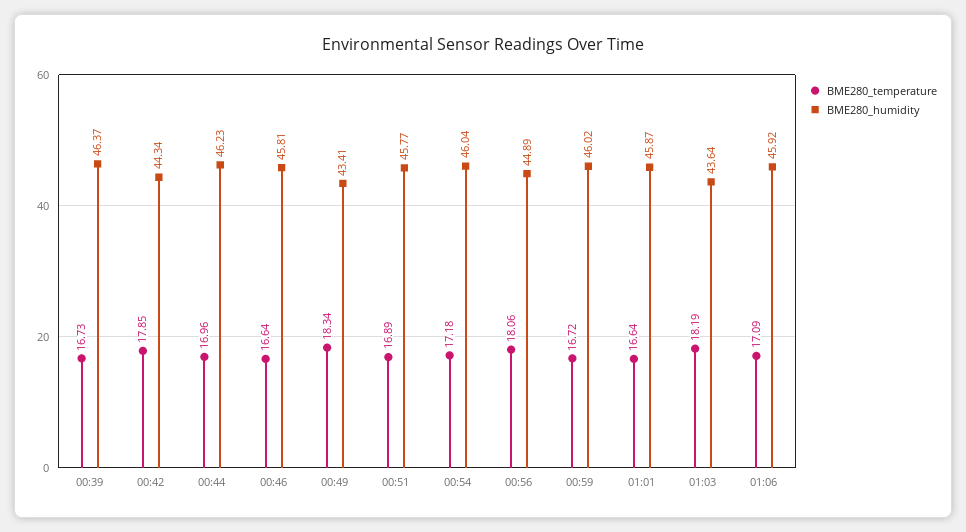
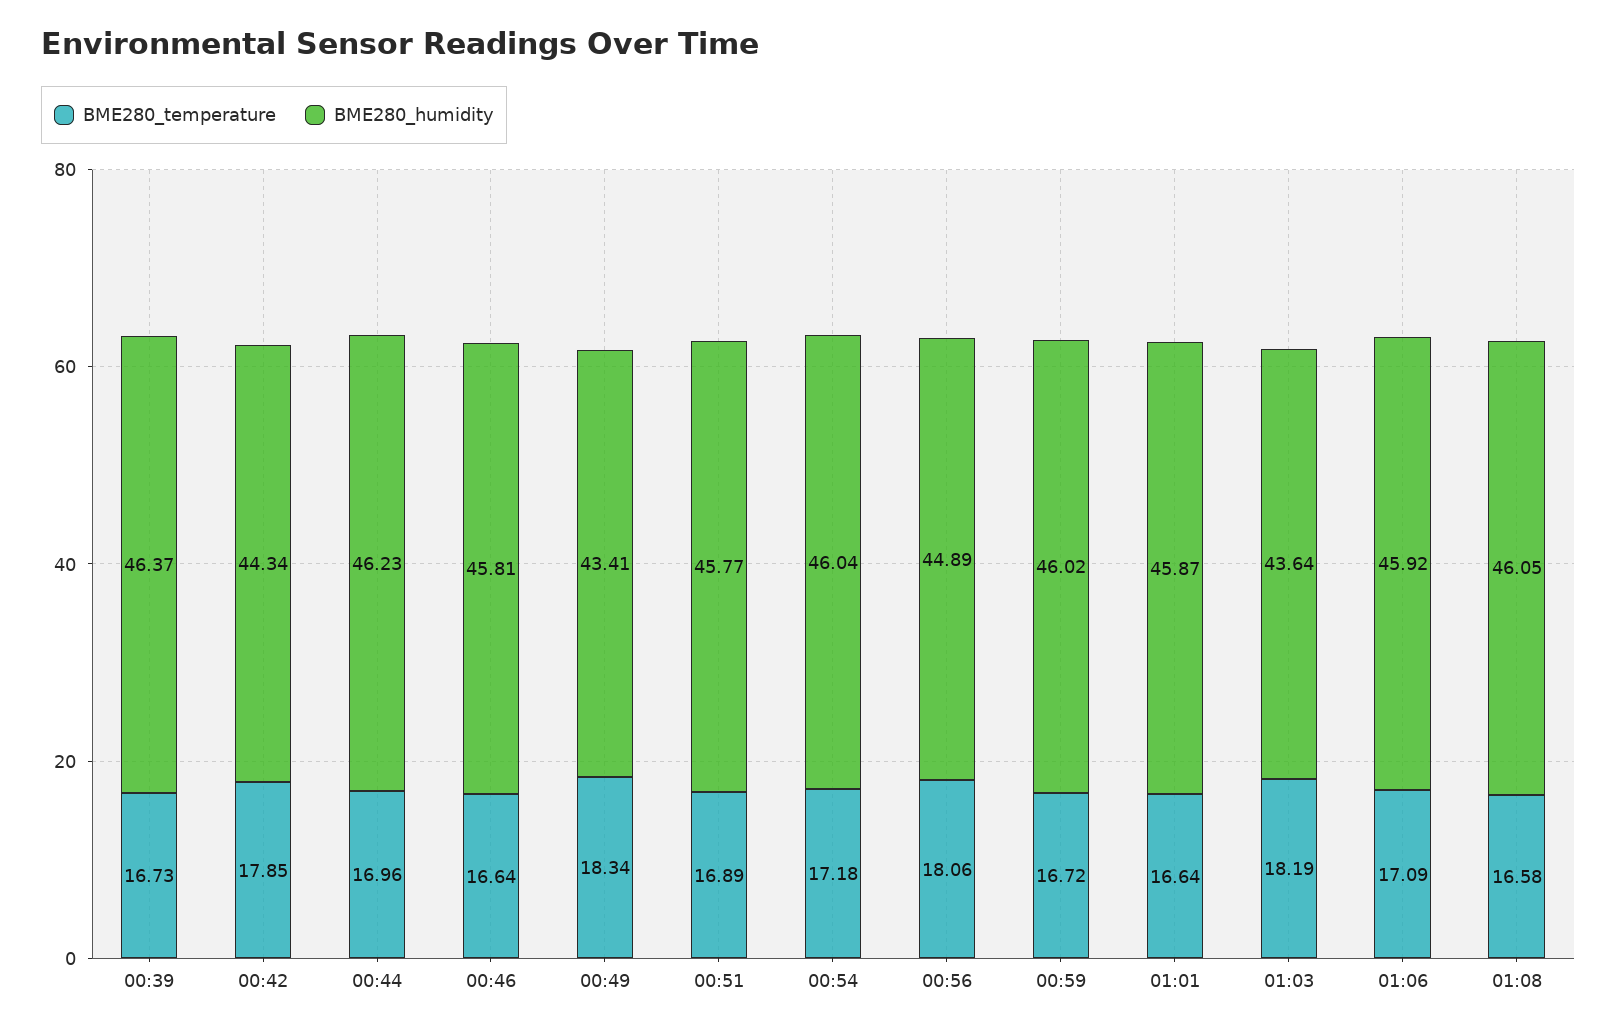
BME280_temperature, 01:08: none -> 16.58
BME280_humidity, 01:08: none -> 46.05

